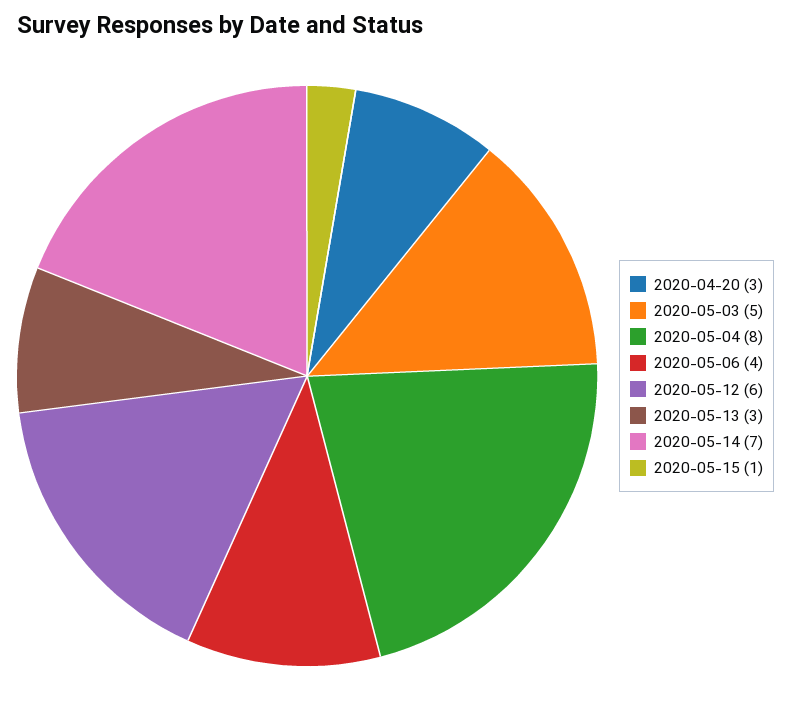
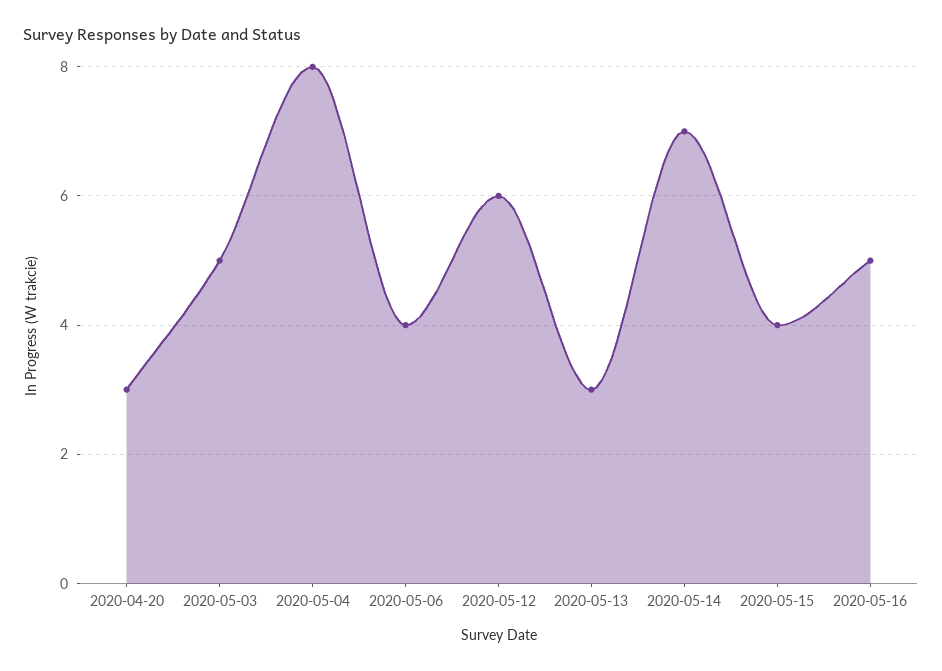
2020-05-15: 1 -> 4
2020-05-16: none -> 5

